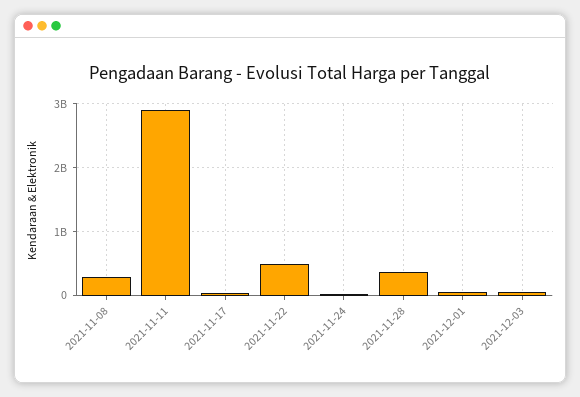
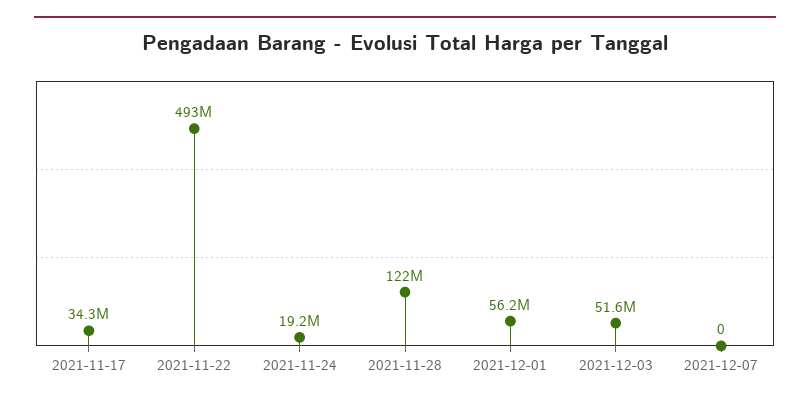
2021-11-08: 300000000 -> none
2021-11-11: 2900000000 -> none
2021-11-28: 400000000 -> 122000000
2021-12-07: none -> 0

